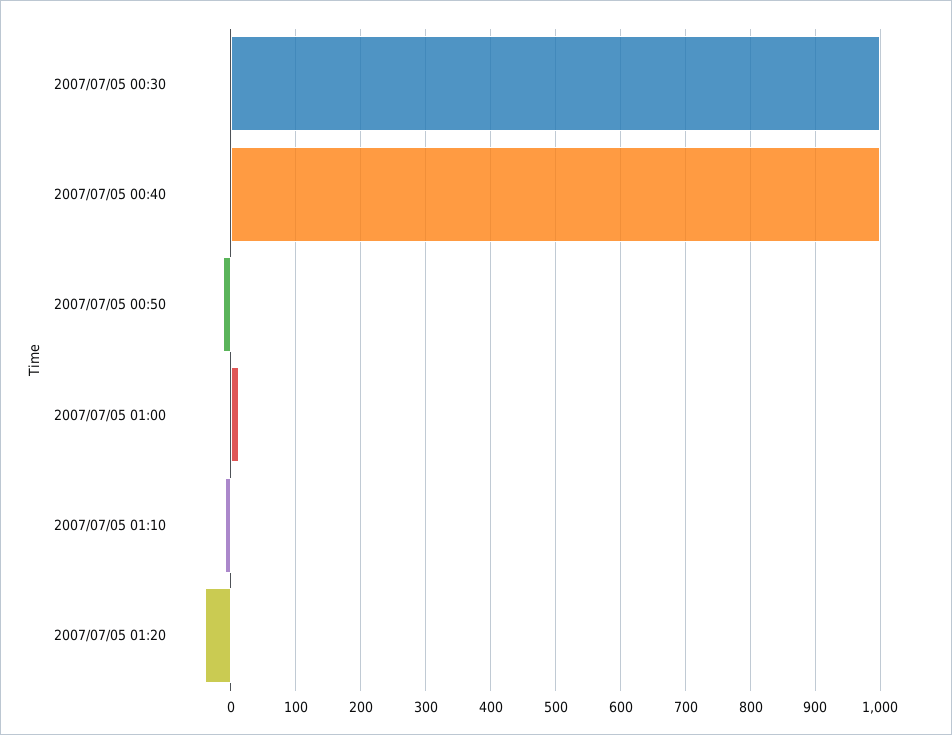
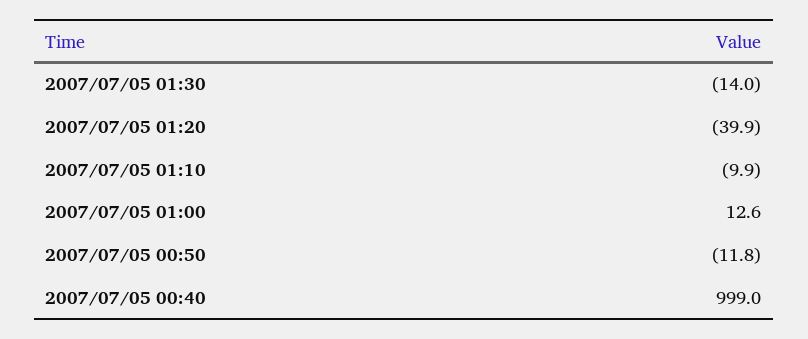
2007/07/05 00:30: 1000 -> none
2007/07/05 01:30: none -> -14

